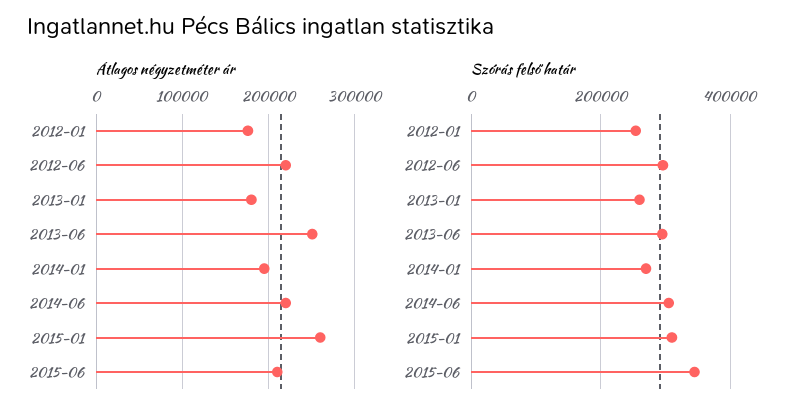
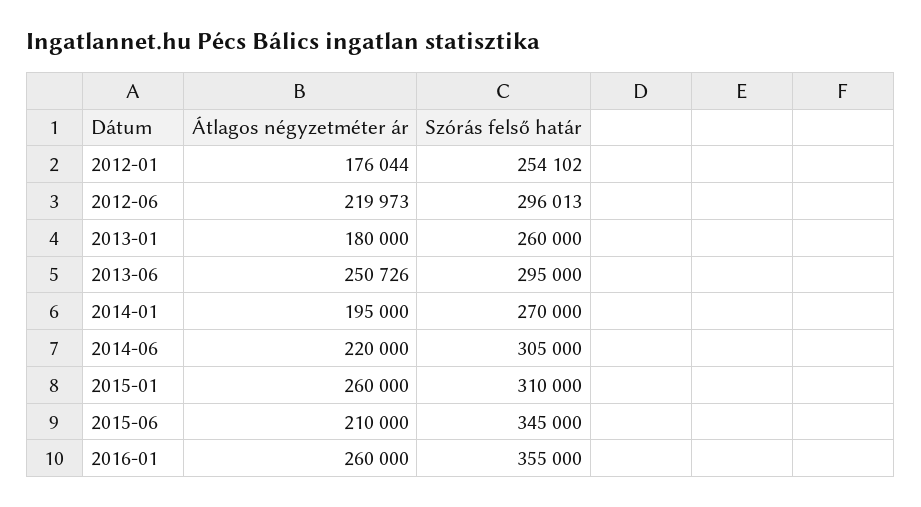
Átlagos négyzetméter ár, 2016-01: none -> 260000
Szórás felső határ, 2016-01: none -> 355000

